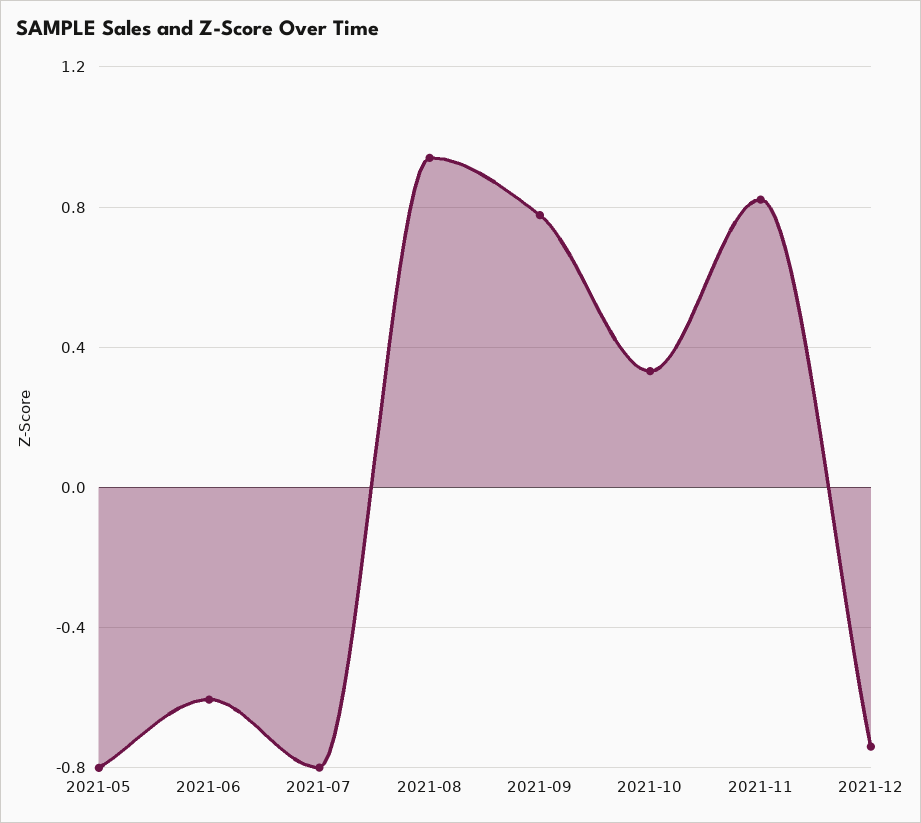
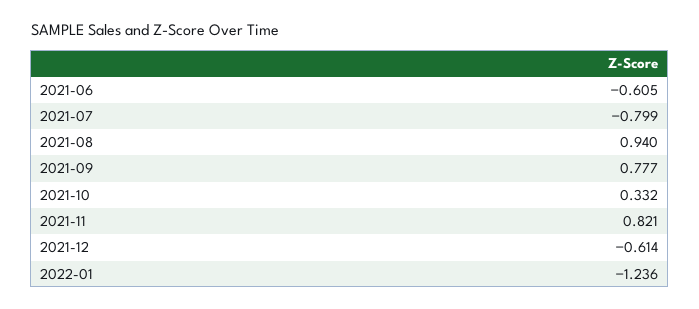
2021-05: -0.8 -> none
2021-12: -0.75 -> -0.614
2022-01: none -> -1.236

